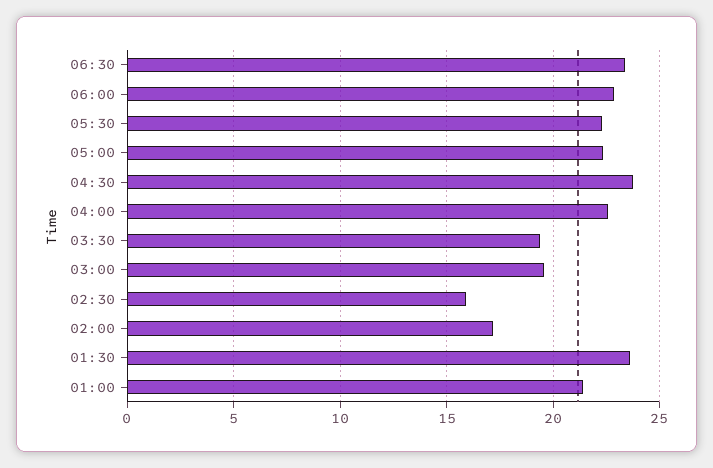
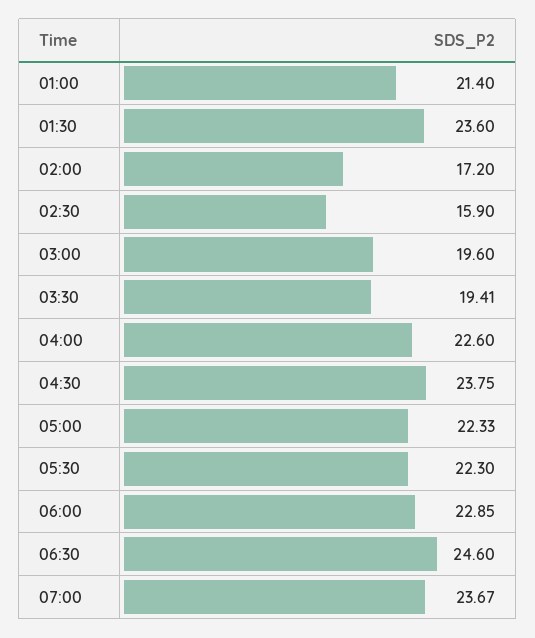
06:30: 23.5 -> 24.6
07:00: none -> 23.67

